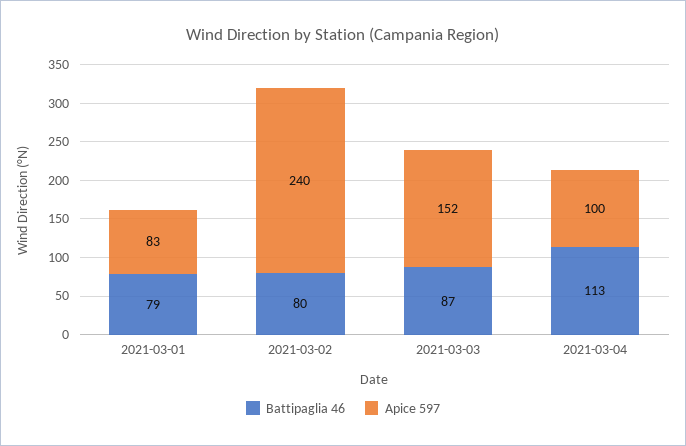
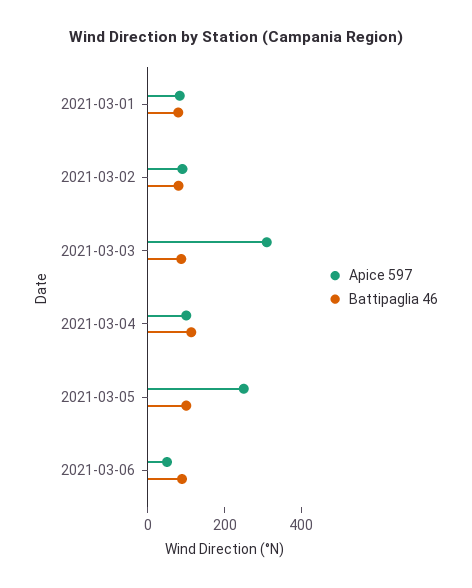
Apice 597, 2021-03-02: 240 -> 100
Apice 597, 2021-03-03: 152 -> 300
Apice 597, 2021-03-05: none -> 250
Battipaglia 46, 2021-03-05: none -> 100
Apice 597, 2021-03-06: none -> 50
Battipaglia 46, 2021-03-06: none -> 100

